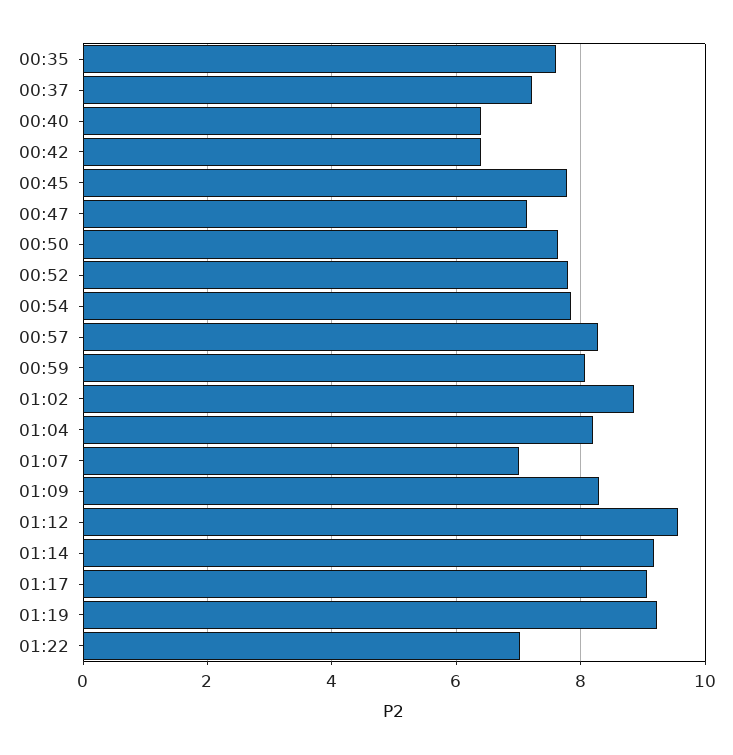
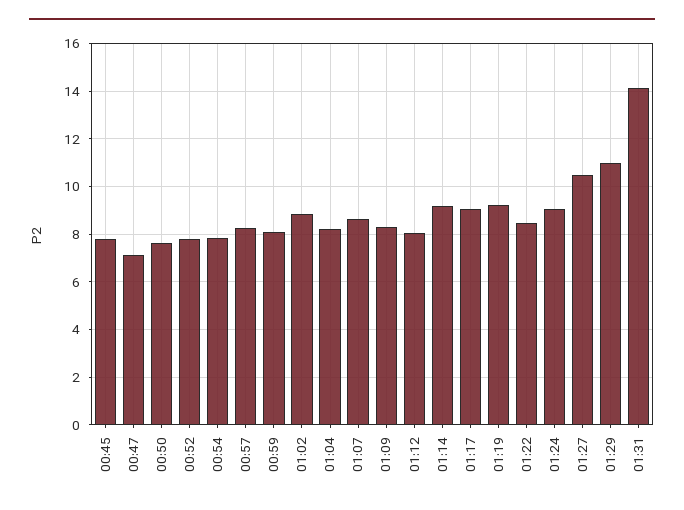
00:35: 7.6 -> none
00:37: 7.2 -> none
00:40: 6.4 -> none
00:42: 6.4 -> none
01:07: 7 -> 8.5
01:12: 9.6 -> 8
01:22: 7 -> 8.5
01:24: none -> 9
01:27: none -> 10.5
01:29: none -> 11
01:31: none -> 14

